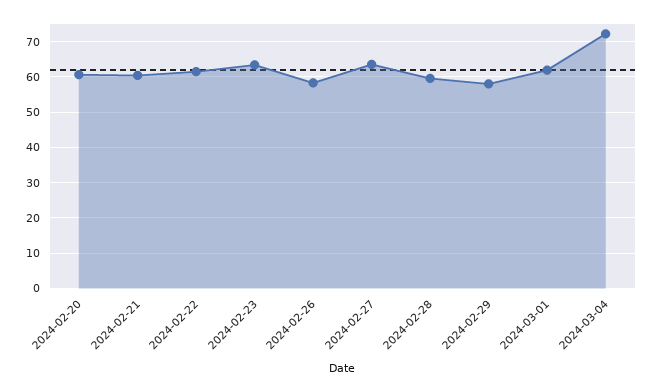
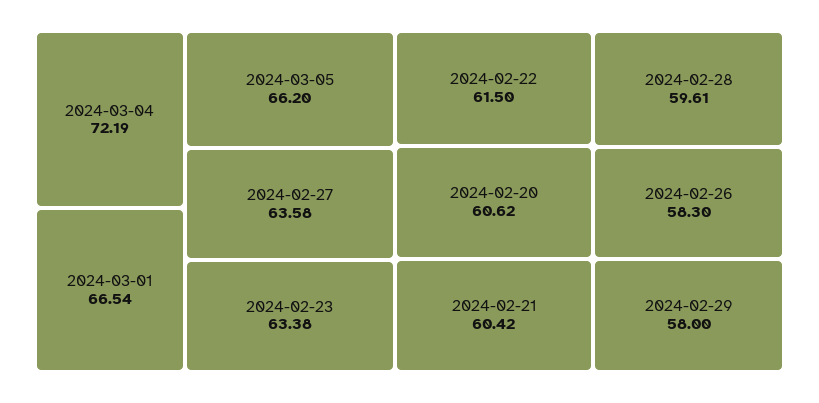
2024-03-01: 62 -> 66.54
2024-03-05: none -> 66.2

